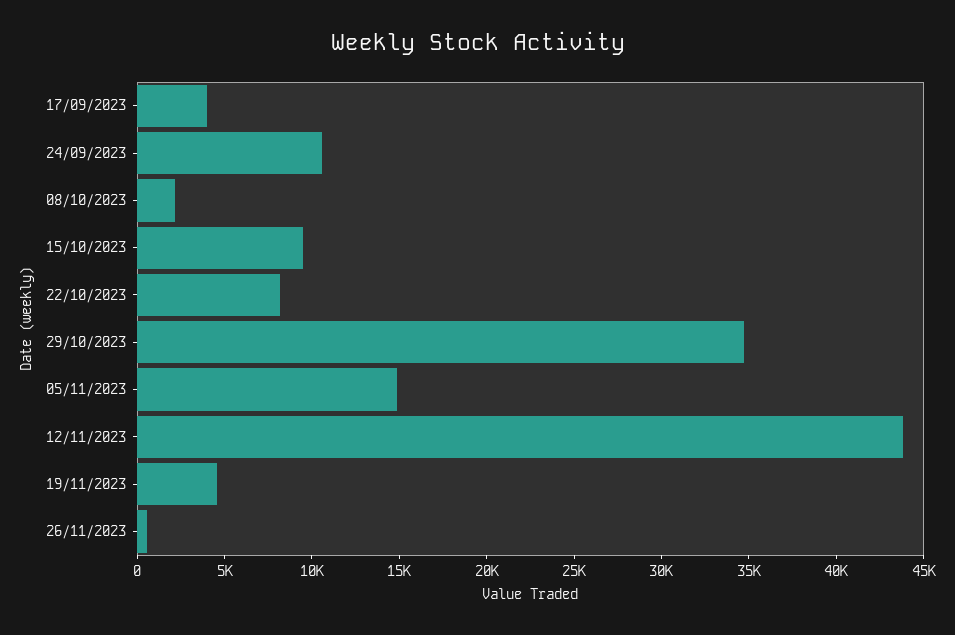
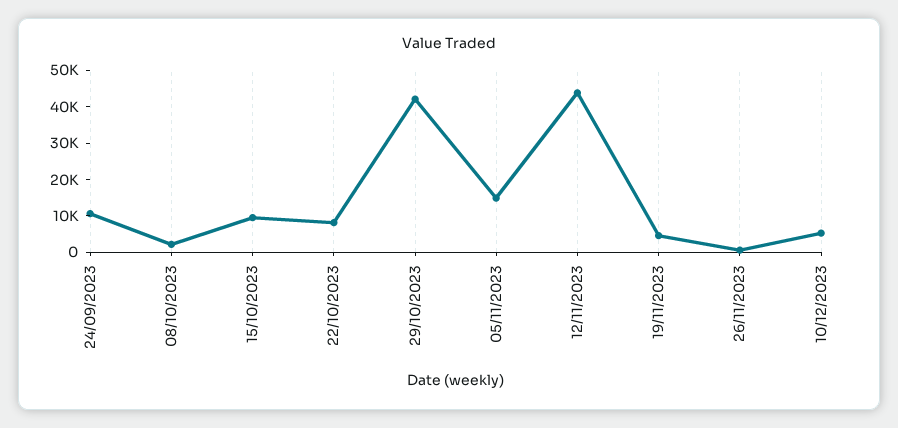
17/09/2023: 4000 -> none
29/10/2023: 35000 -> 42500
10/12/2023: none -> 5000

